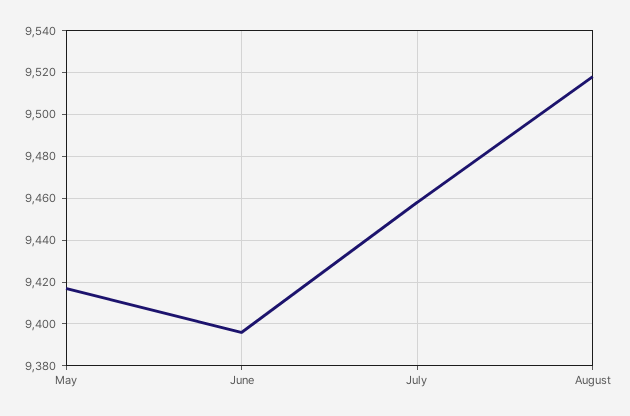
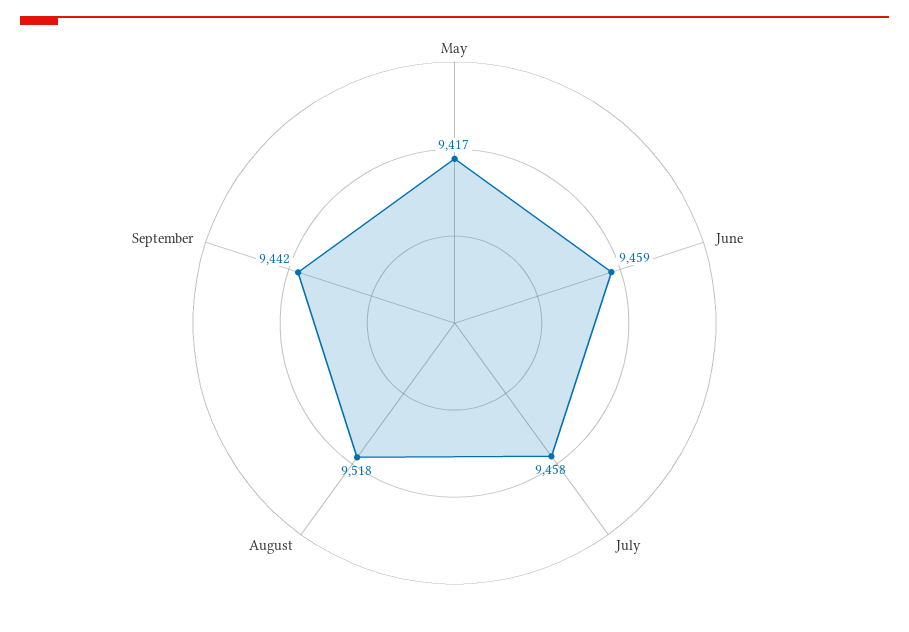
June: 9395 -> 9459
September: none -> 9442

